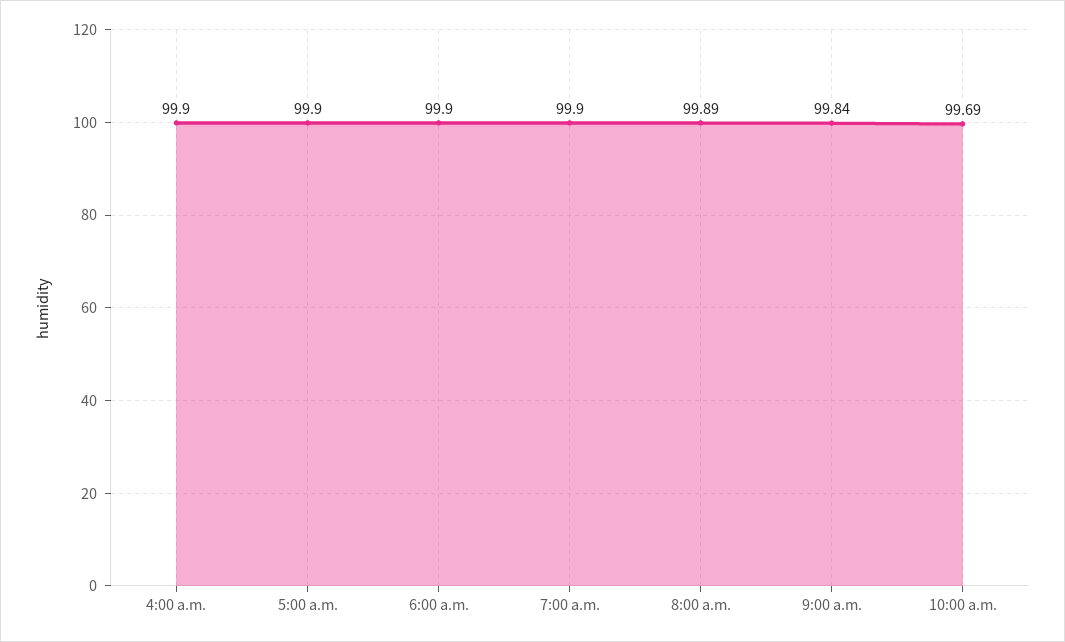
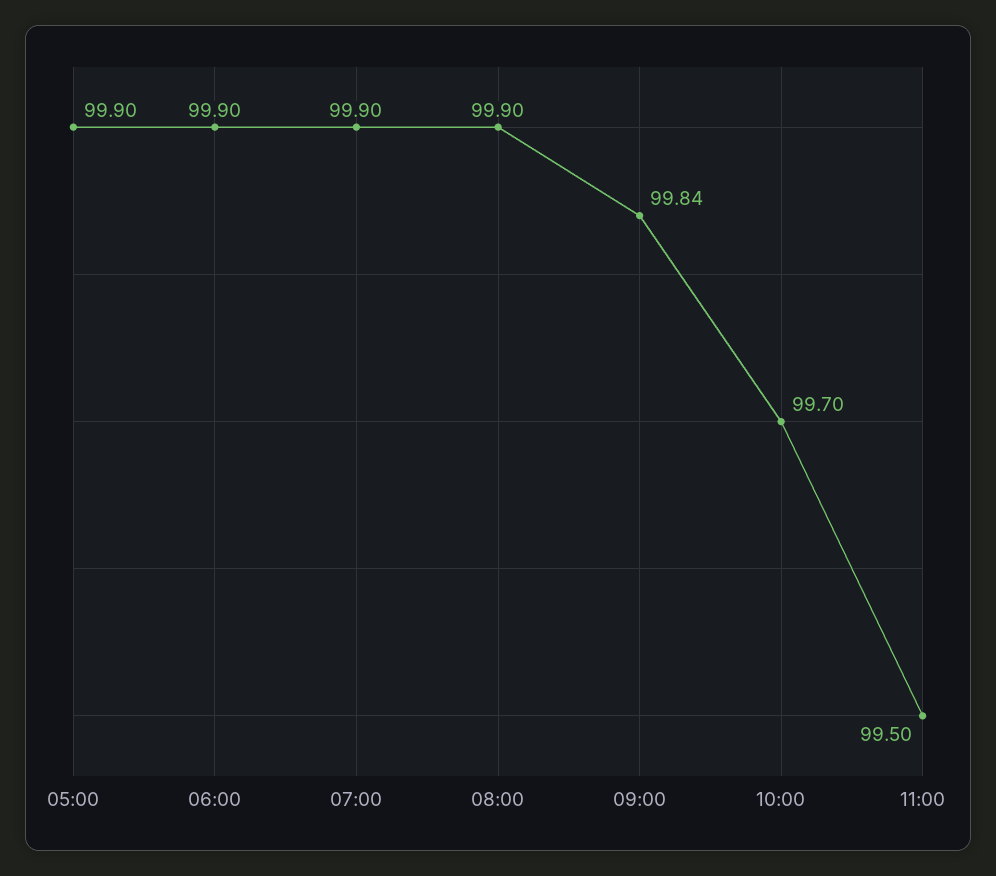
4:00 a.m.: 99.9 -> none
8:00 a.m.: 99.89 -> 99.9
10:00 a.m.: 99.69 -> 99.7
11:00: none -> 99.5

